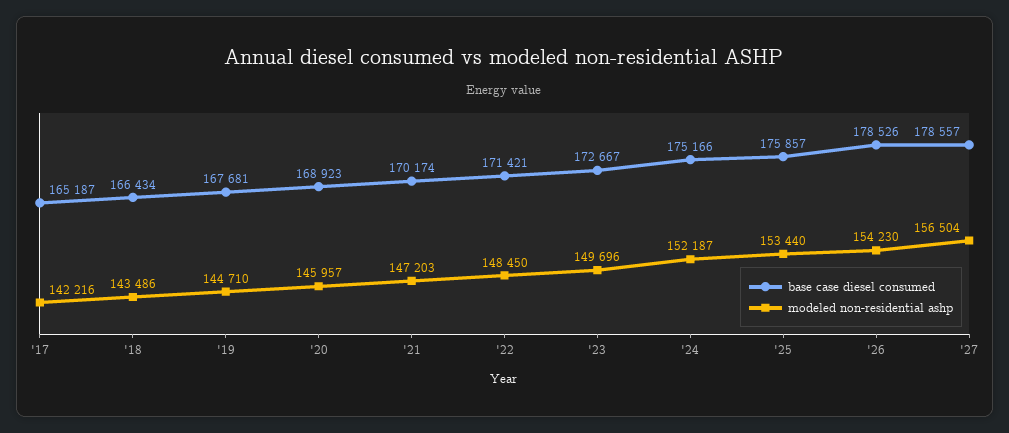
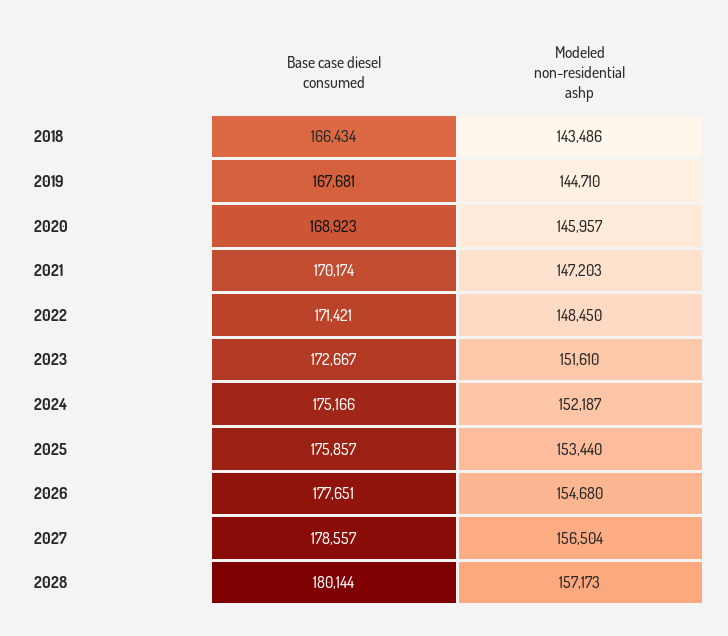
base case diesel consumed, '17: 165187 -> none
modeled non-residential ashp, '17: 142216 -> none
modeled non-residential ashp, '23: 149696 -> 151610
base case diesel consumed, '26: 178526 -> 177651
modeled non-residential ashp, '26: 154230 -> 154680
base case diesel consumed, 2028: none -> 180144
modeled non-residential ashp, 2028: none -> 157173

